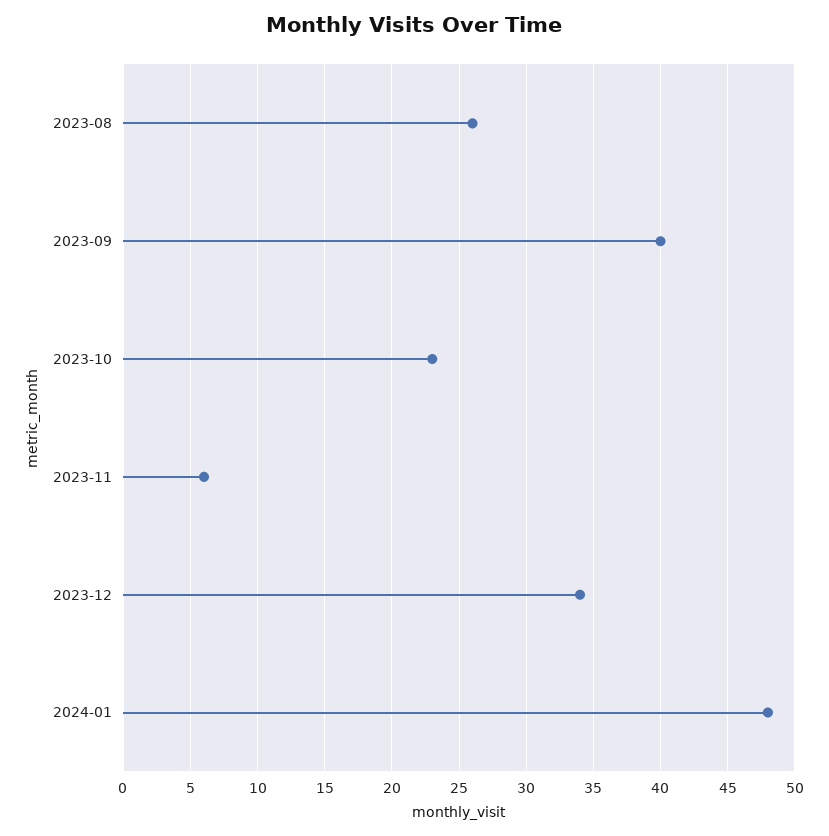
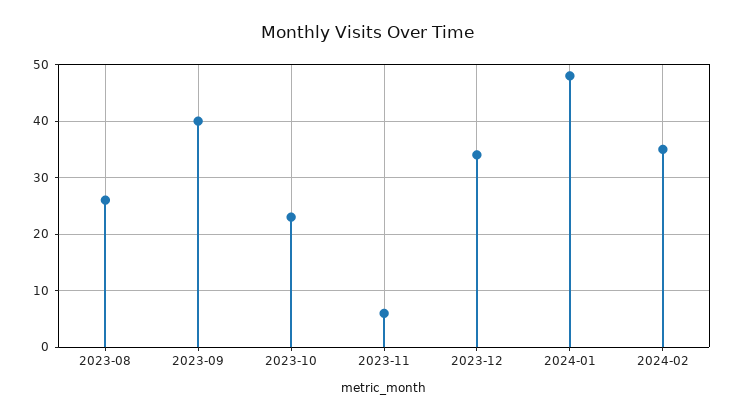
2024-02: none -> 35

